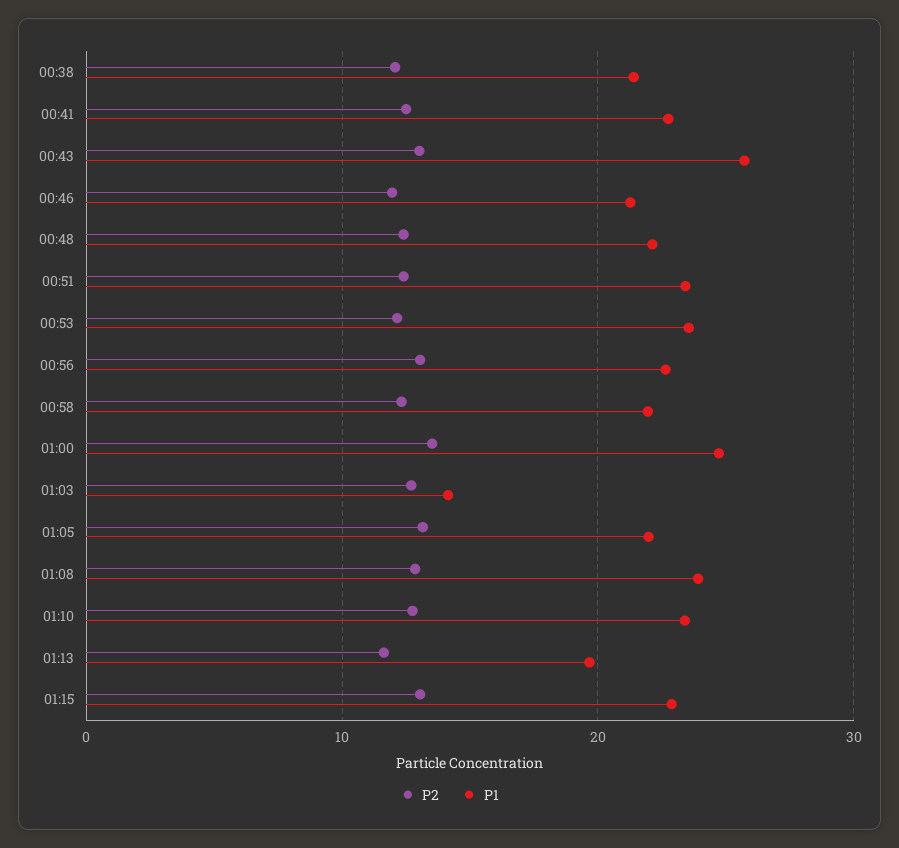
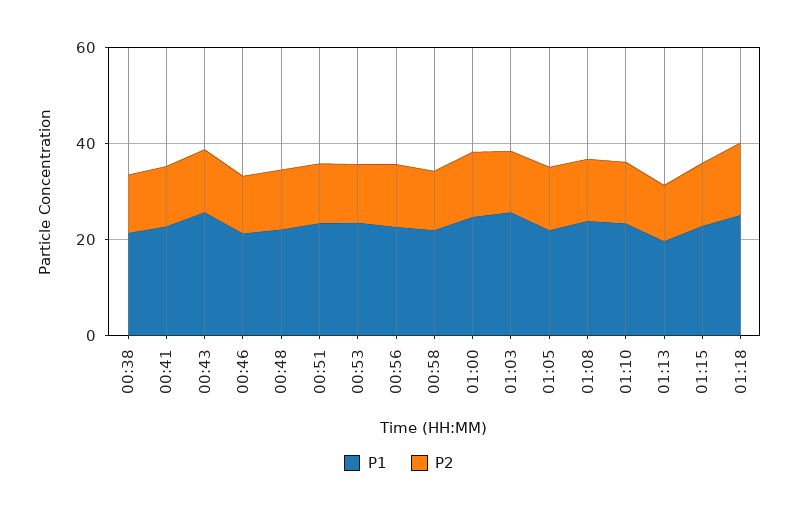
P1, 01:03: 14 -> 25
P1, 01:18: none -> 25
P2, 01:18: none -> 15

